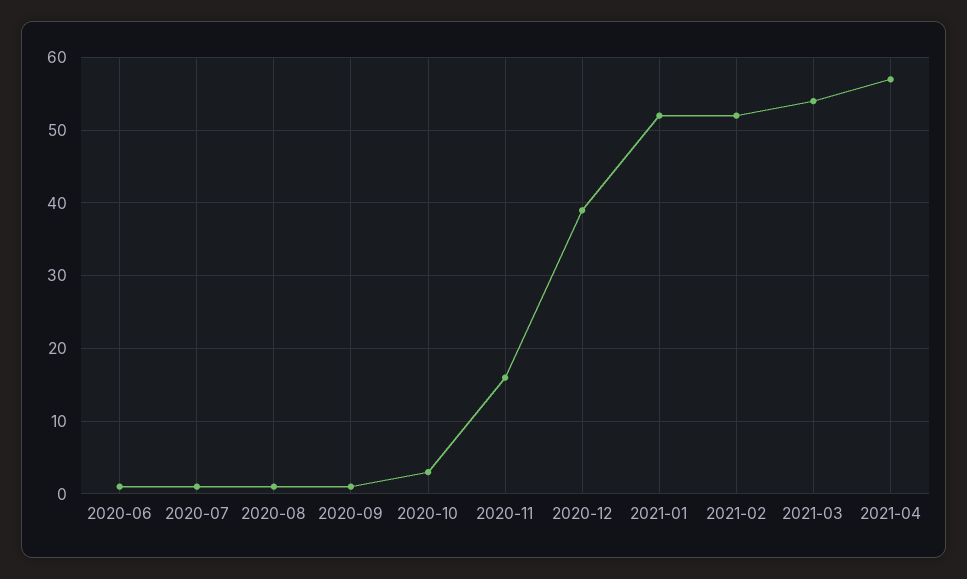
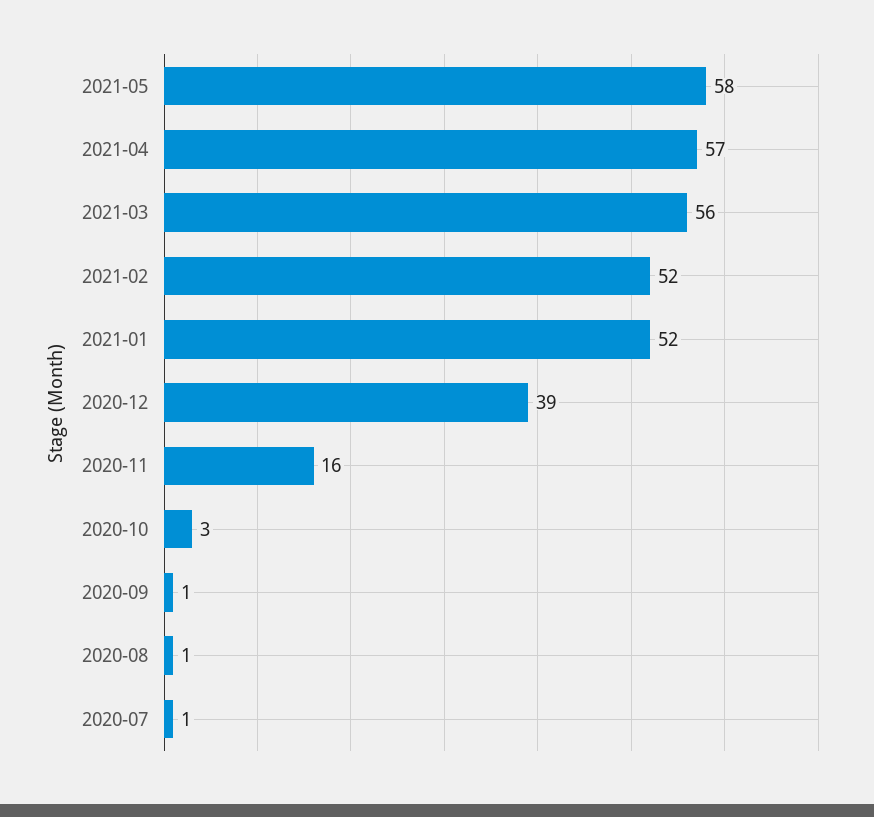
2020-06: 1 -> none
2021-03: 54 -> 56
2021-05: none -> 58

